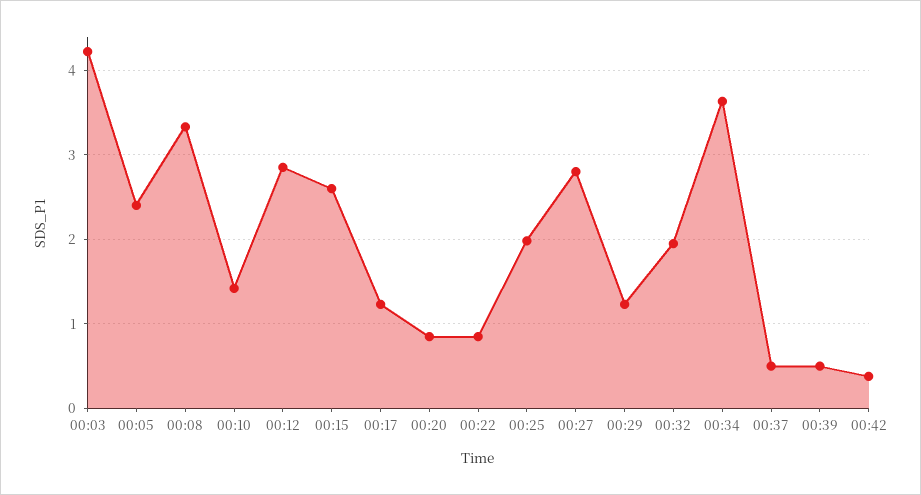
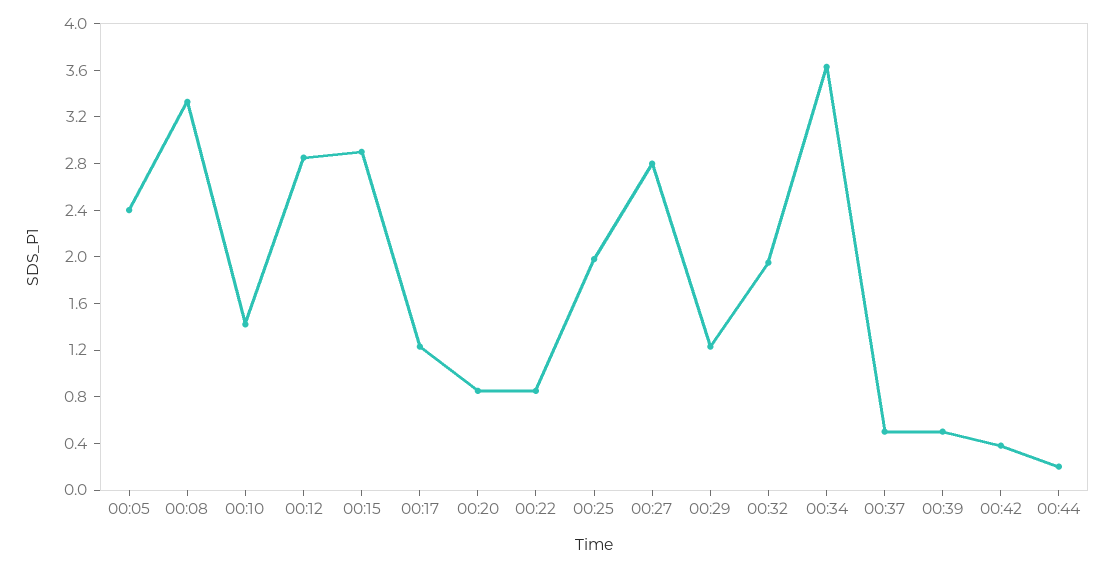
00:03: 4.2 -> none
00:15: 2.6 -> 2.9
00:44: none -> 0.2

